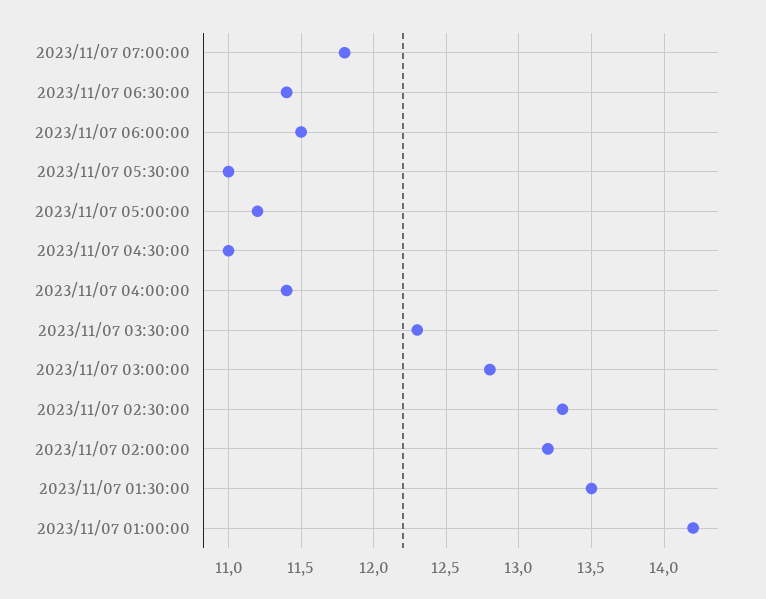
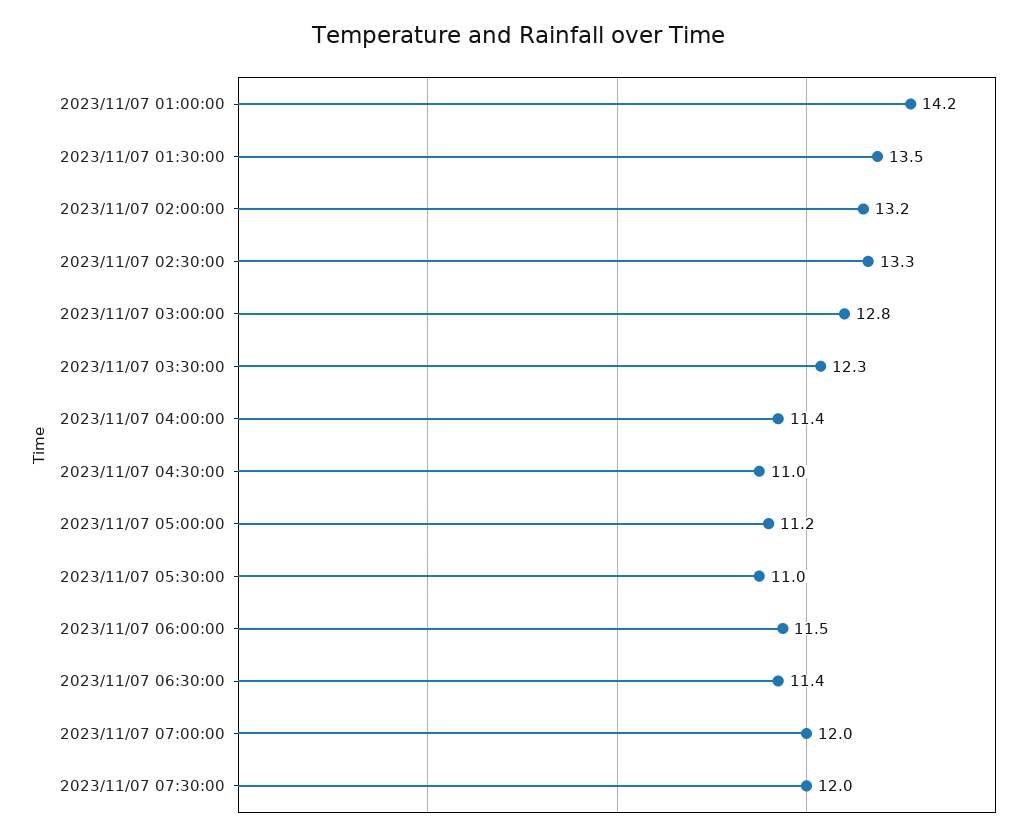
2023/11/07 07:00:00: 11.8 -> 12
2023/11/07 07:30:00: none -> 12

